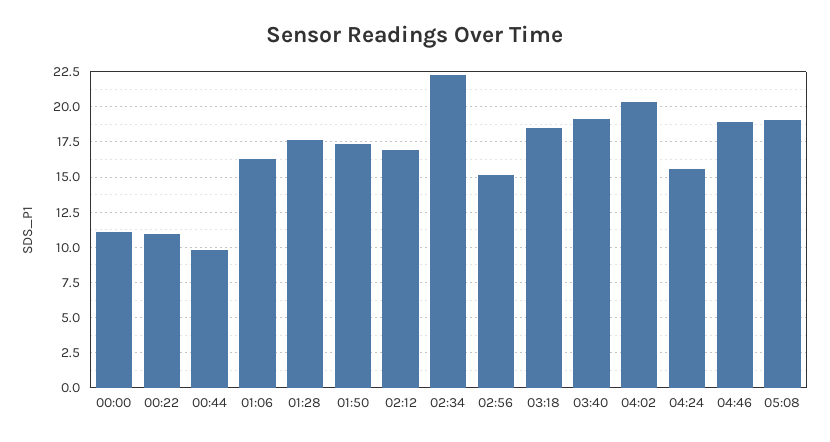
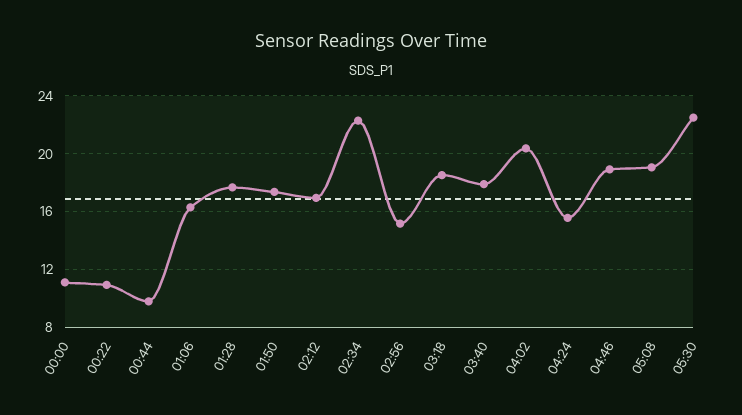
03:40: 19 -> 18
05:30: none -> 22.5

